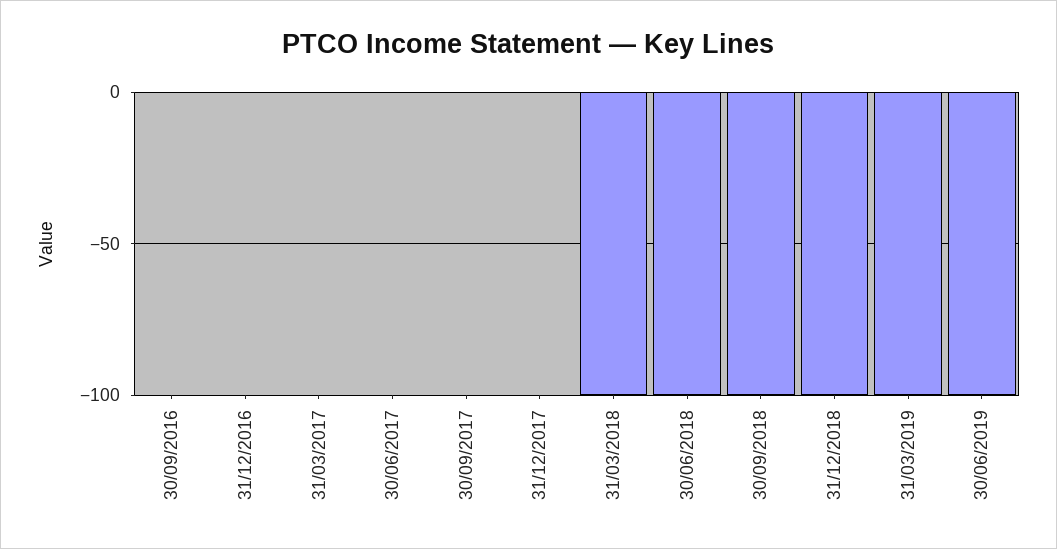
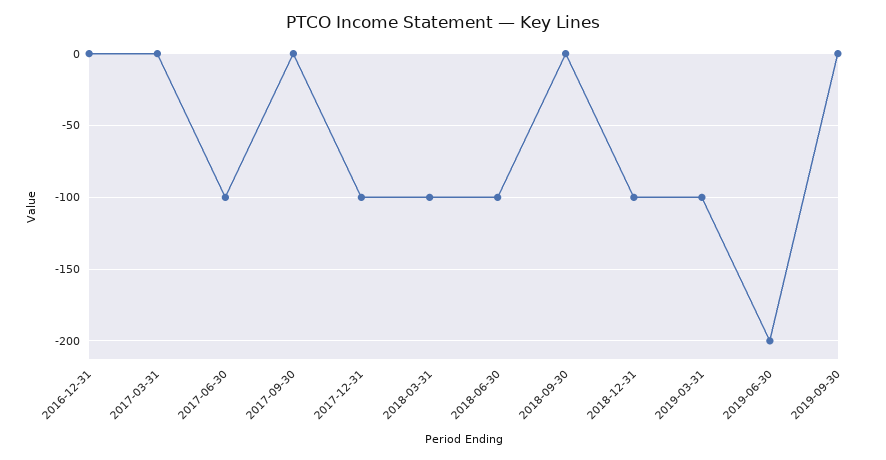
30/09/2016: 0 -> none
30/06/2017: 0 -> -100
31/12/2017: 0 -> -100
30/09/2018: -100 -> 0
30/06/2019: -100 -> -200
2019-09-30: none -> 0

